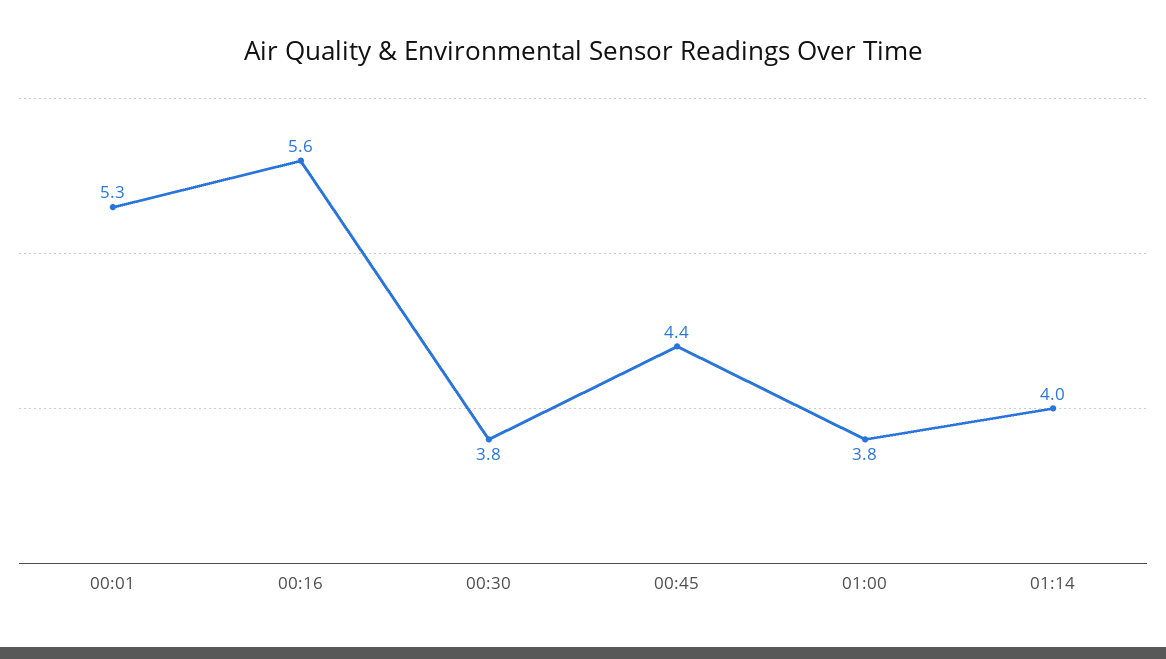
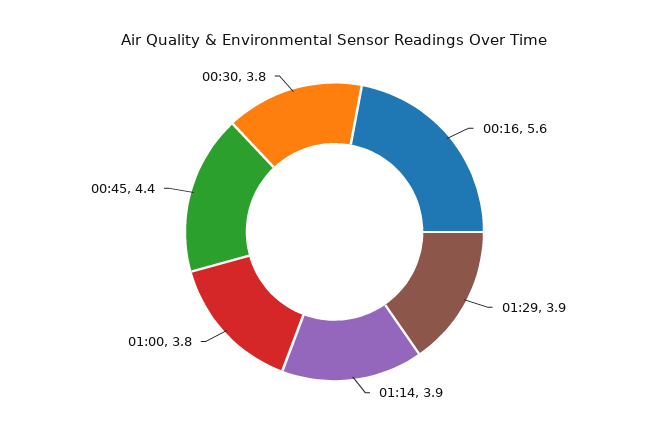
00:01: 5.3 -> none
01:14: 4 -> 3.9
01:29: none -> 3.9

